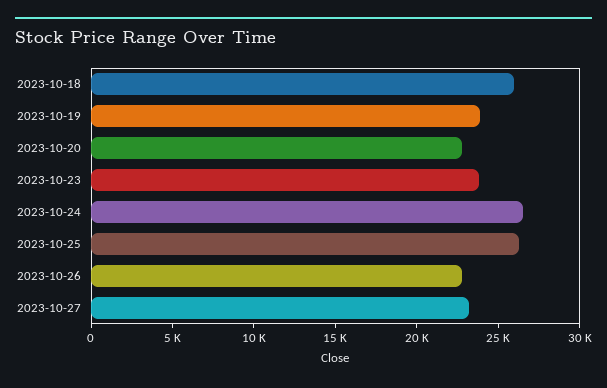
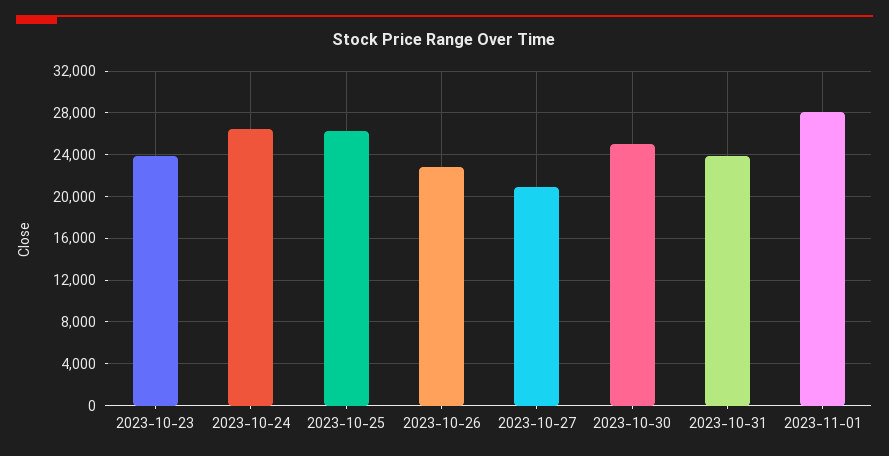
2023-10-18: 26000 -> none
2023-10-19: 24000 -> none
2023-10-20: 23000 -> none
2023-10-27: 23000 -> 21000
2023-10-30: none -> 25000
2023-10-31: none -> 24000
2023-11-01: none -> 28000

